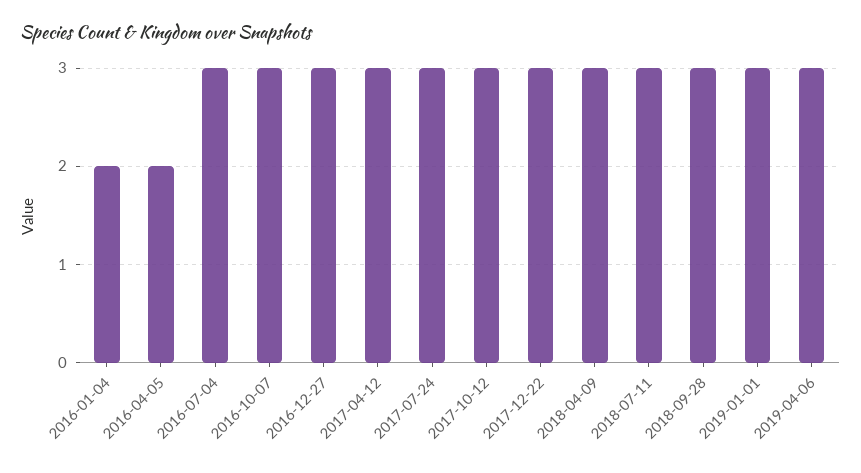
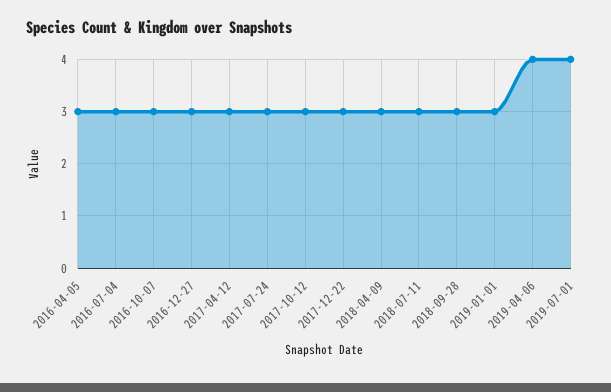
2016-01-04: 2 -> none
2016-04-05: 2 -> 3
2019-04-06: 3 -> 4
2019-07-01: none -> 4

